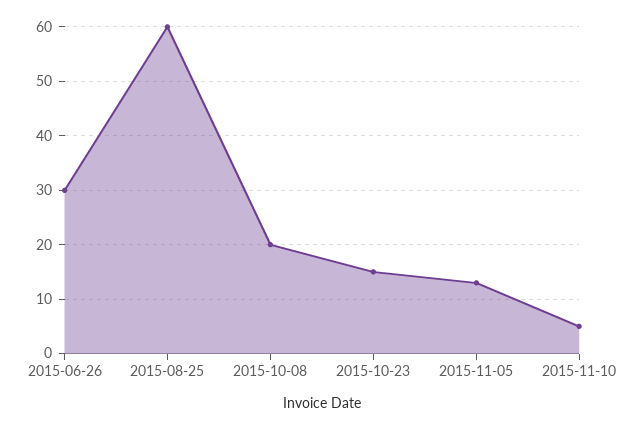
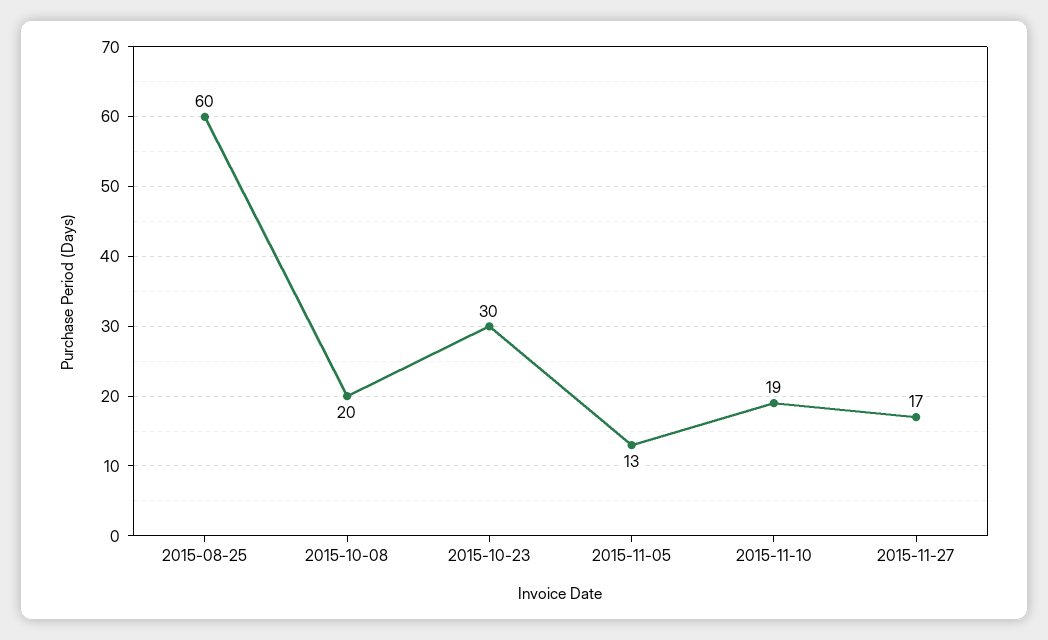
2015-06-26: 30 -> none
2015-10-23: 15 -> 30
2015-11-10: 5 -> 19
2015-11-27: none -> 17

